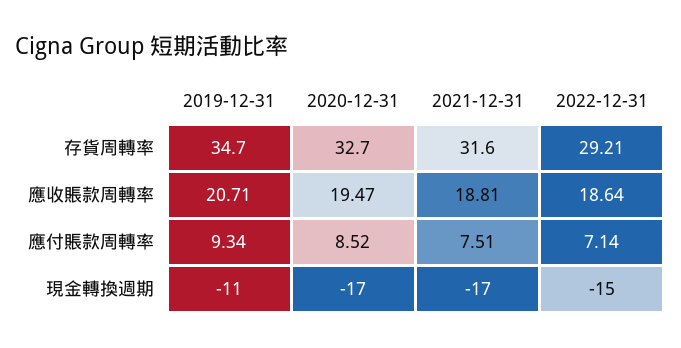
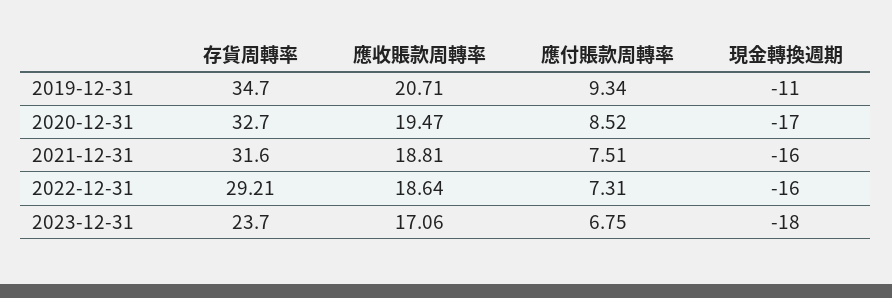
2022-12-31, 應付賬款周轉率: 7.14 -> 7.31
2021-12-31, 現金轉換週期: -17 -> -16
2022-12-31, 現金轉換週期: -15 -> -16
2023-12-31, 存貨周轉率: none -> 23.7
2023-12-31, 應收賬款周轉率: none -> 17.06
2023-12-31, 應付賬款周轉率: none -> 6.75
2023-12-31, 現金轉換週期: none -> -18

